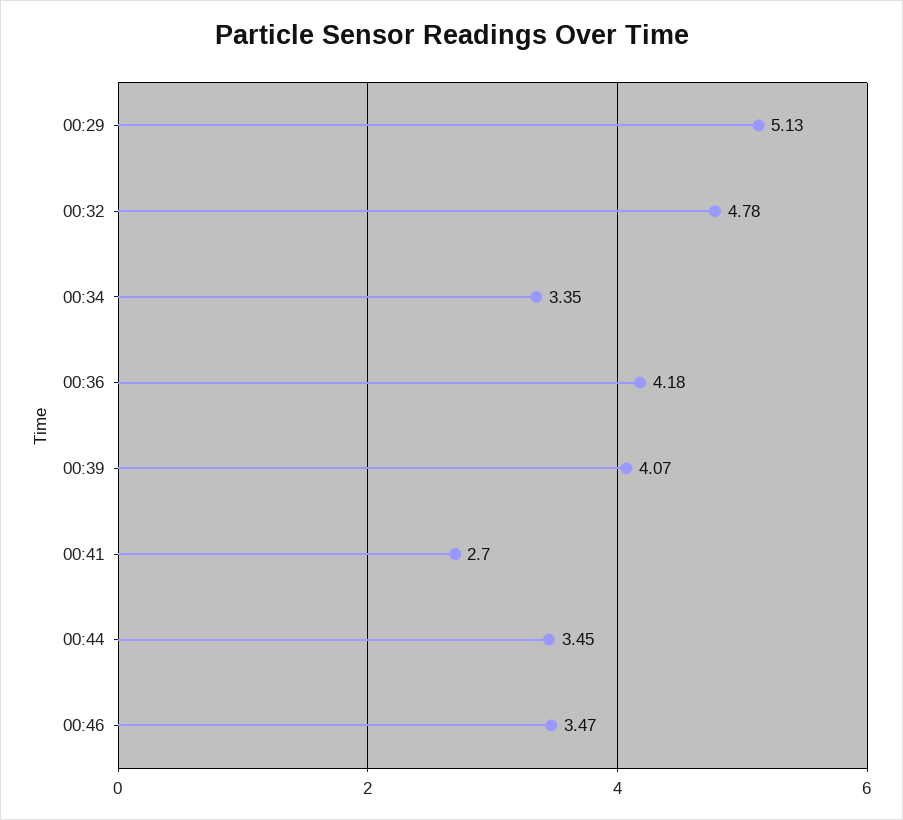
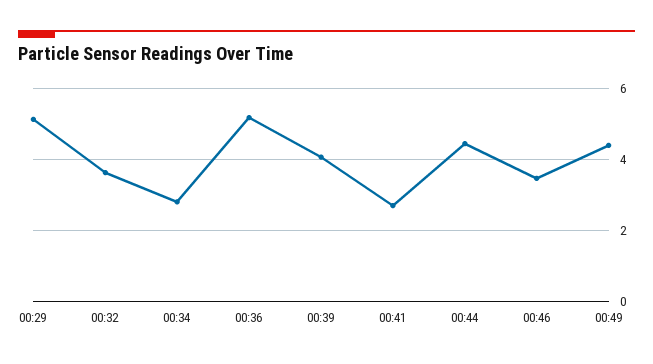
00:32: 4.78 -> 3.6
00:34: 3.35 -> 2.8
00:36: 4.18 -> 5.2
00:44: 3.45 -> 4.4
00:49: none -> 4.4

